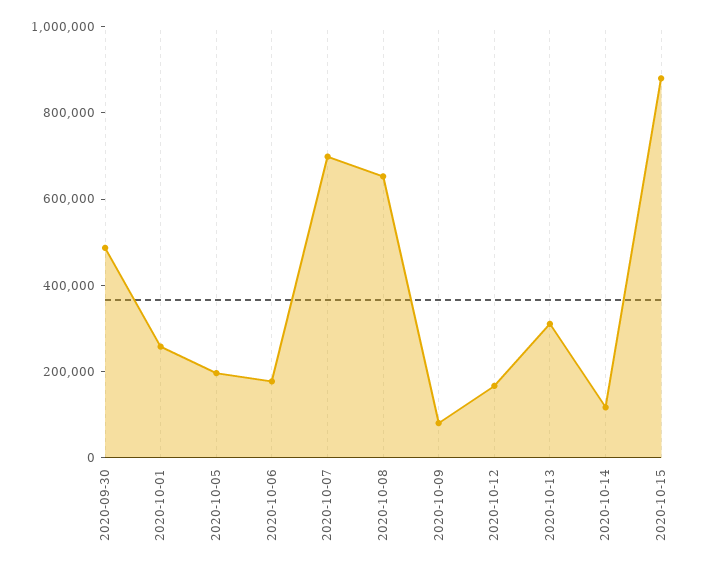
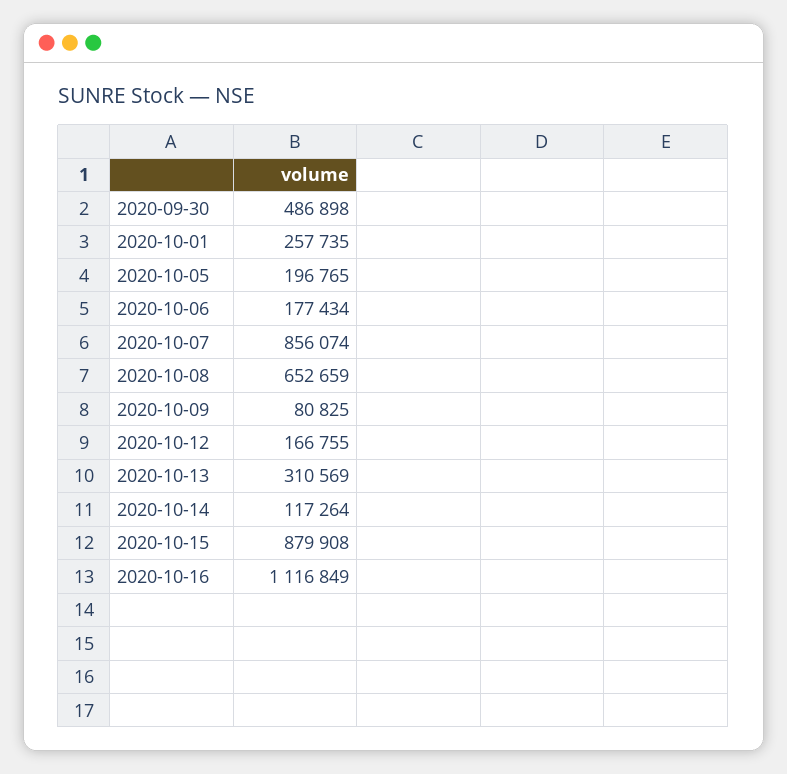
2020-10-07: 700000 -> 856074
2020-10-16: none -> 1116849

